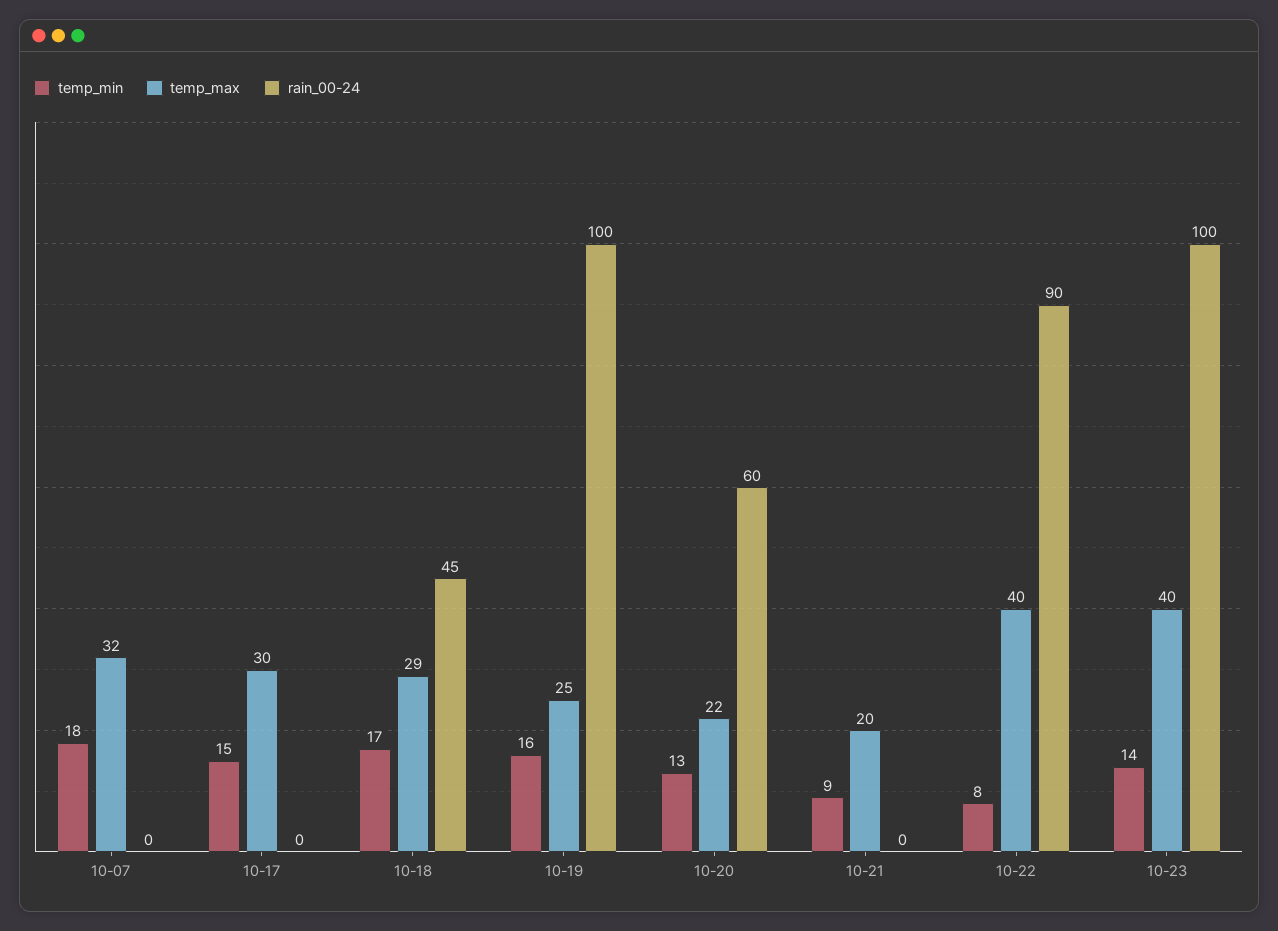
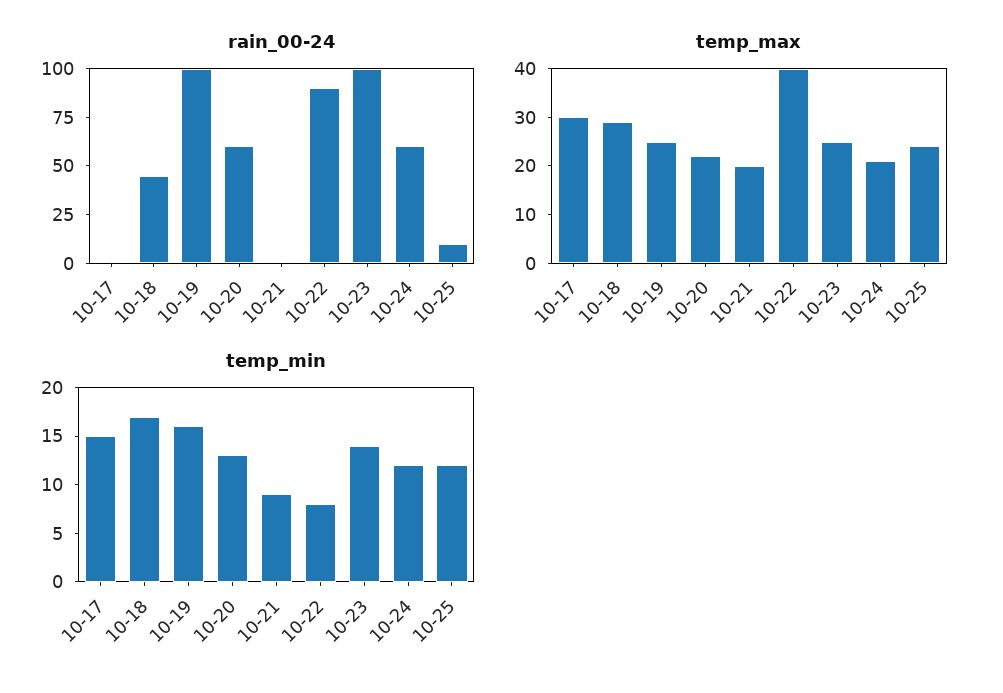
temp_min, 10-07: 18 -> none
temp_max, 10-07: 32 -> none
rain_00-24, 10-07: 0 -> none
temp_max, 10-23: 40 -> 25
rain_00-24, 10-24: none -> 60
rain_00-24, 10-25: none -> 10
temp_max, 10-24: none -> 20
temp_max, 10-25: none -> 25
temp_min, 10-24: none -> 12
temp_min, 10-25: none -> 12

